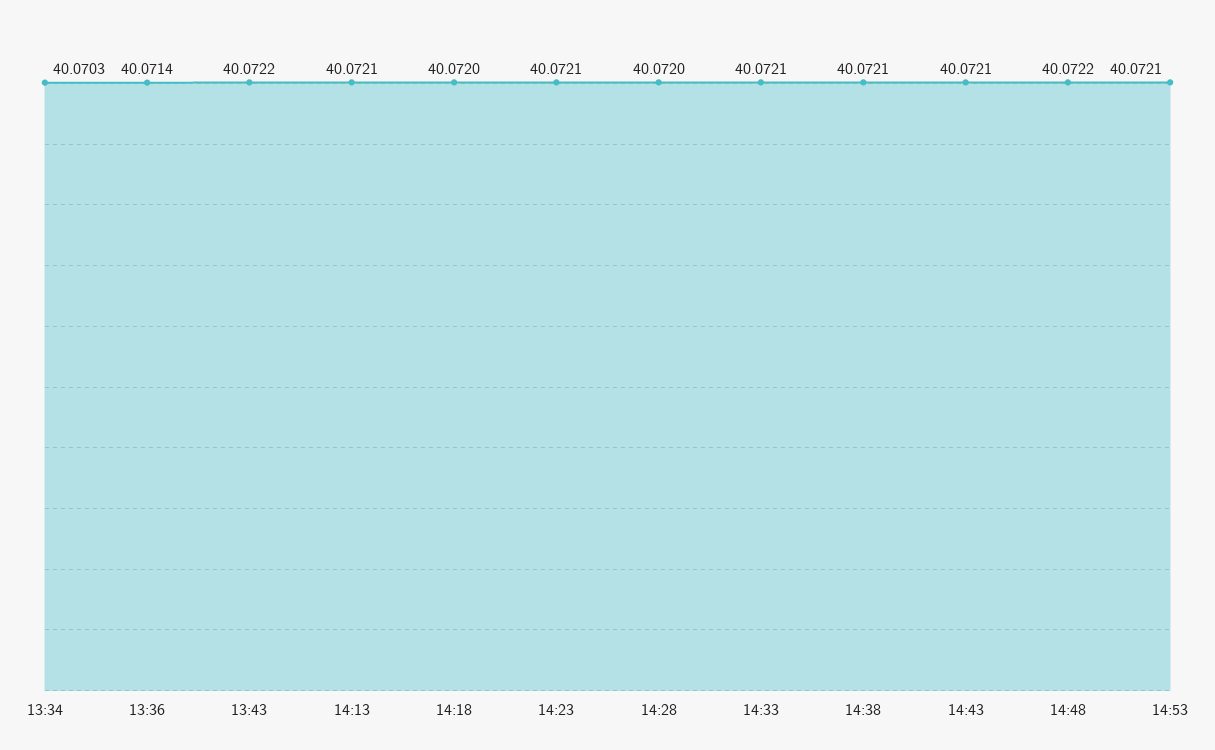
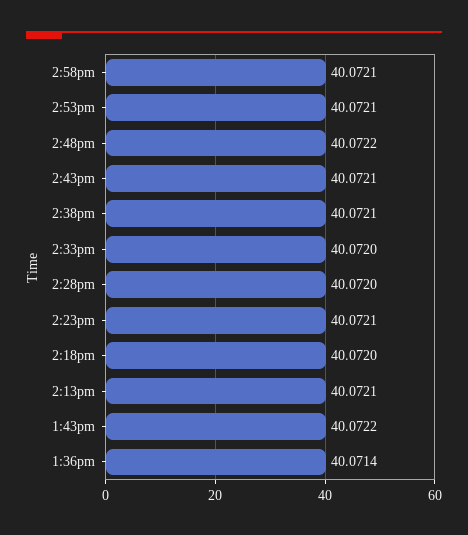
13:34: 40.0703 -> none
14:33: 40.0721 -> 40.072
2:58pm: none -> 40.0721

